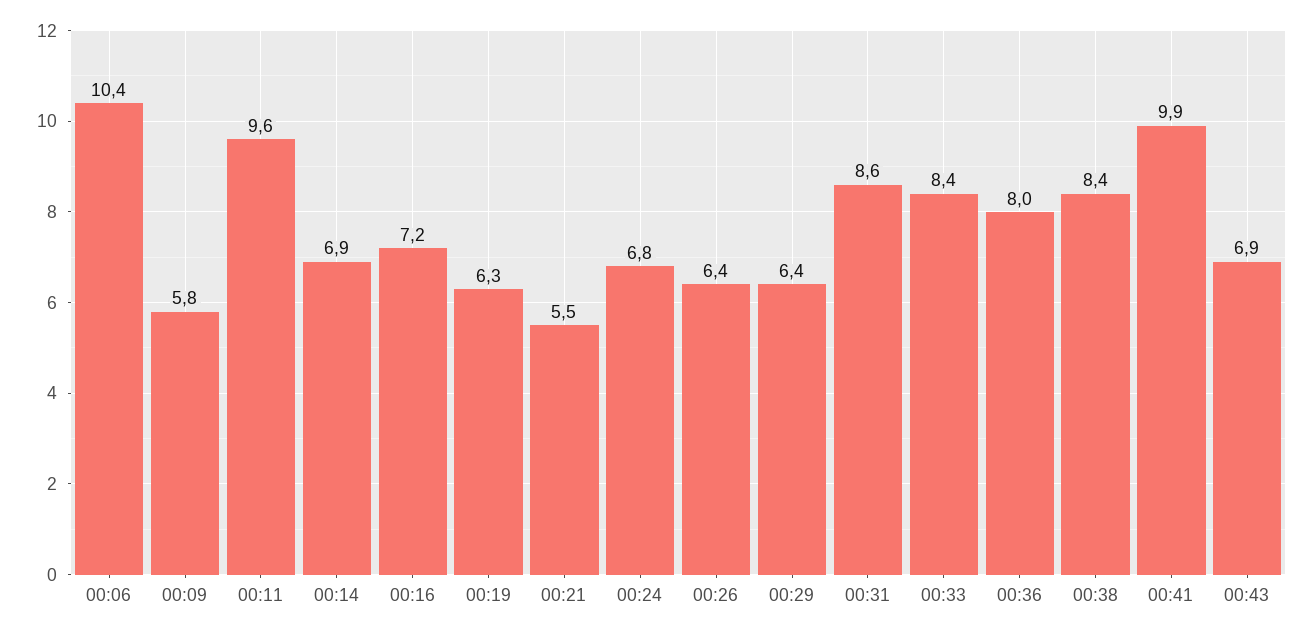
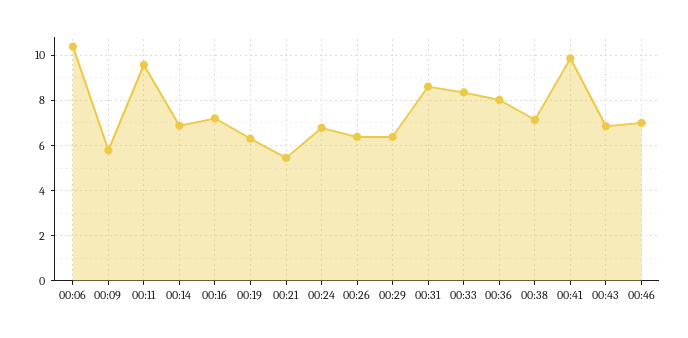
00:38: 8.4 -> 7
00:46: none -> 7

